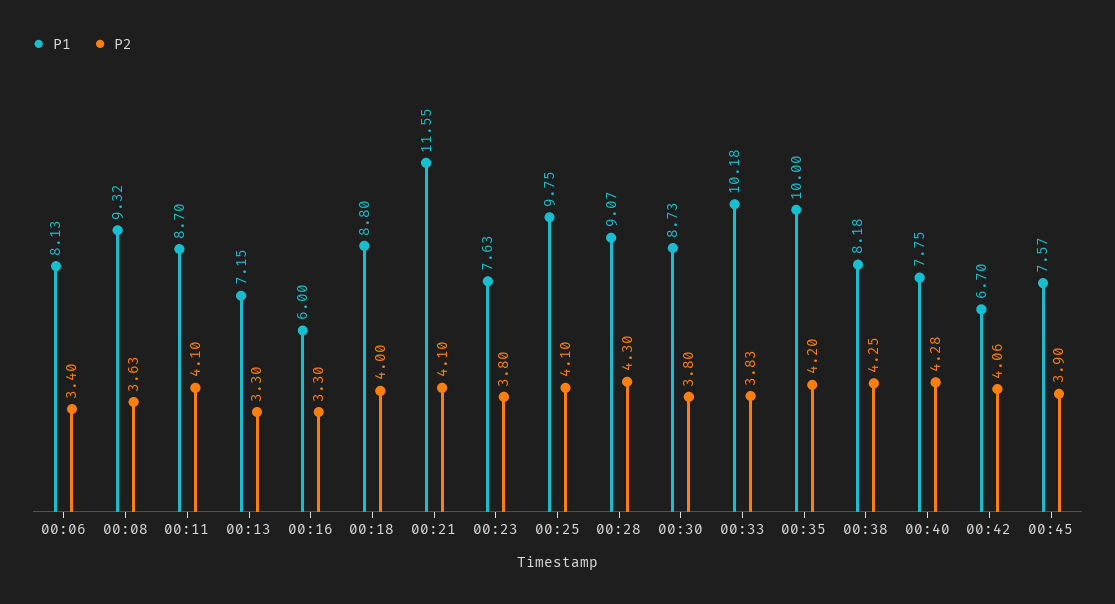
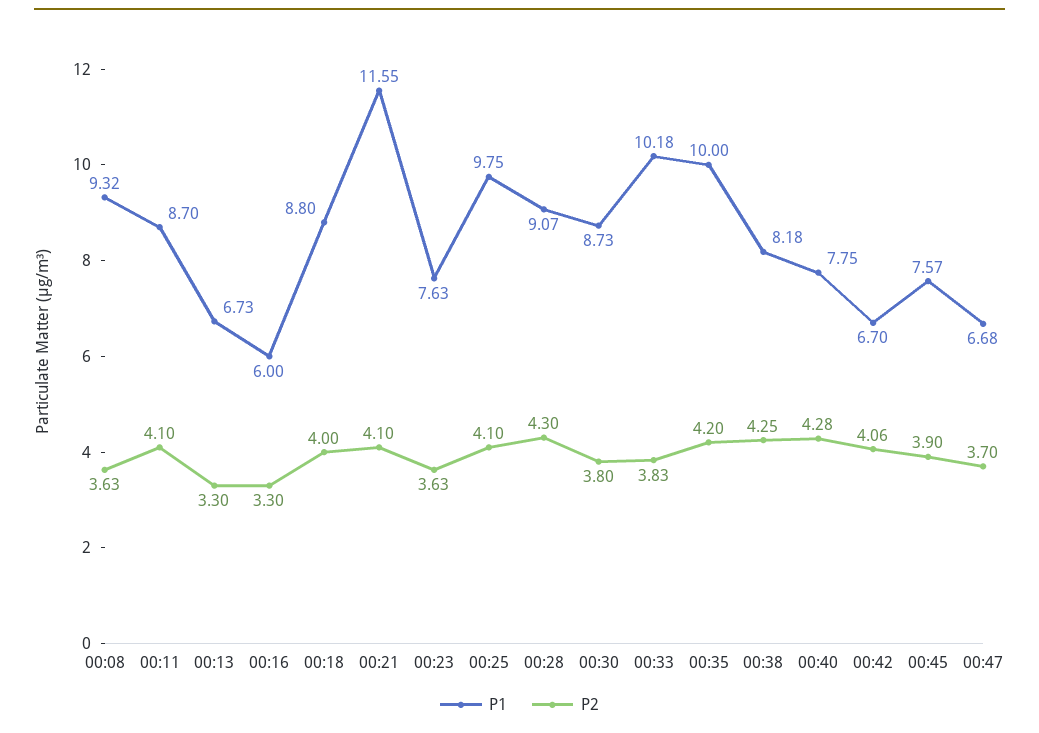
P1, 00:06: 8.13 -> none
P2, 00:06: 3.4 -> none
P1, 00:13: 7.15 -> 6.73
P2, 00:23: 3.8 -> 3.63
P1, 00:47: none -> 6.68
P2, 00:47: none -> 3.7

